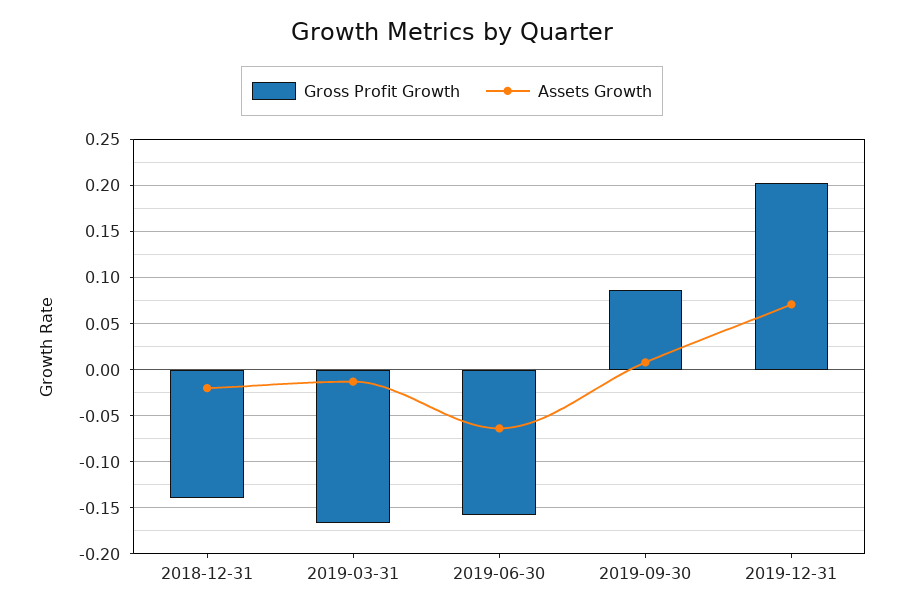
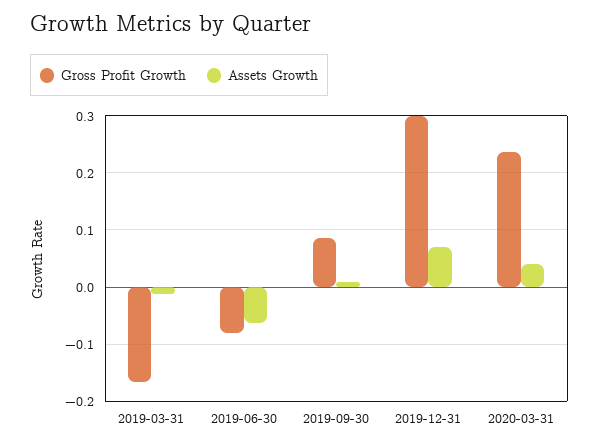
Gross Profit Growth, 2018-12-31: -0.14 -> none
Assets Growth, 2018-12-31: -0.02 -> none
Gross Profit Growth, 2019-06-30: -0.16 -> -0.08
Gross Profit Growth, 2019-12-31: 0.2 -> 0.3
Gross Profit Growth, 2020-03-31: none -> 0.24
Assets Growth, 2020-03-31: none -> 0.04

